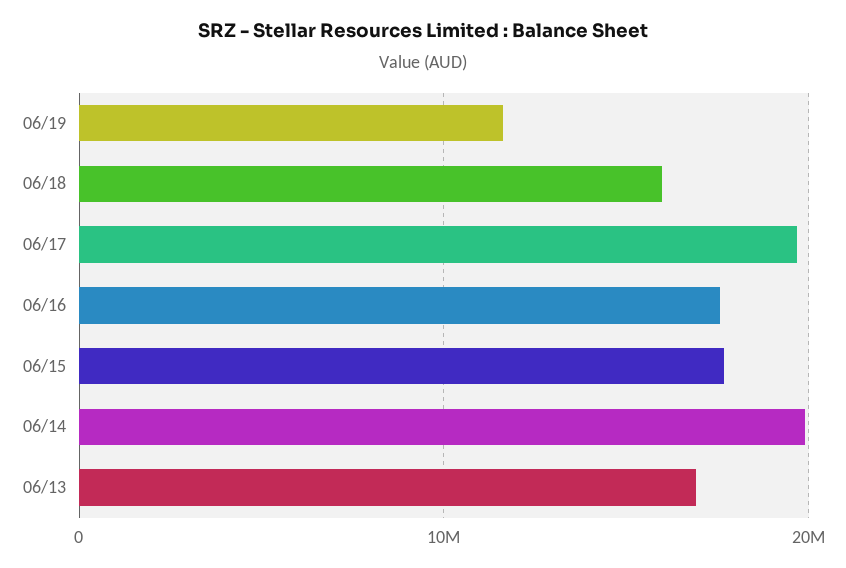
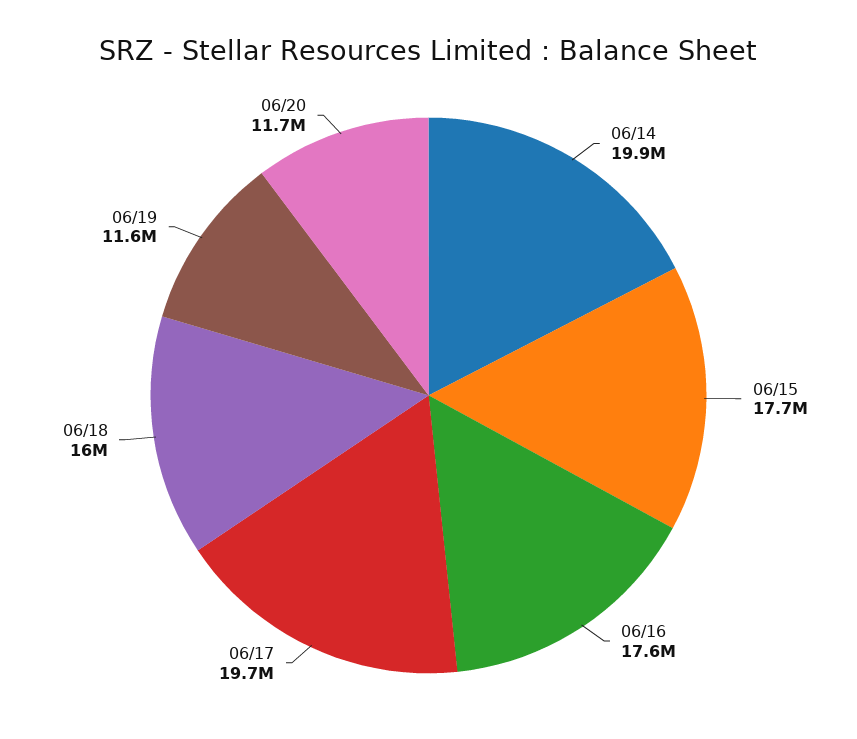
06/13: 17000000 -> none
06/20: none -> 11700000

